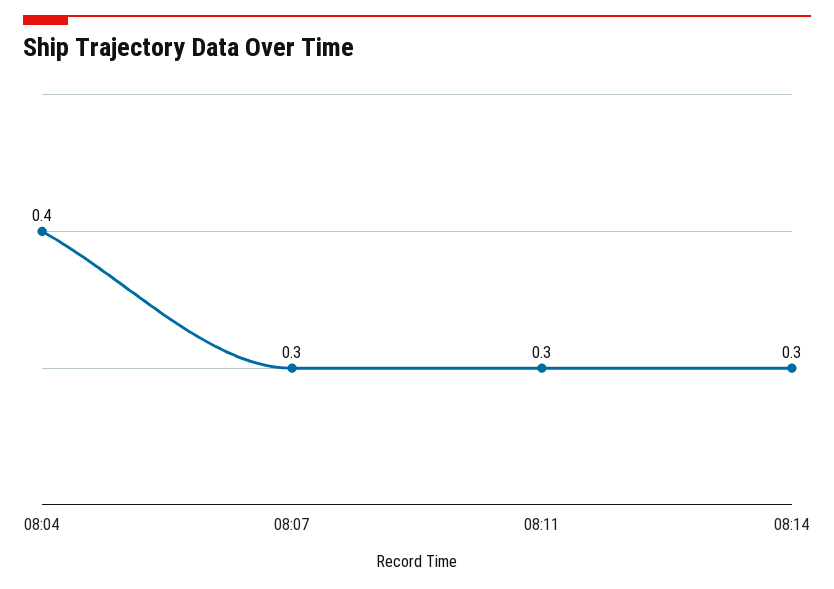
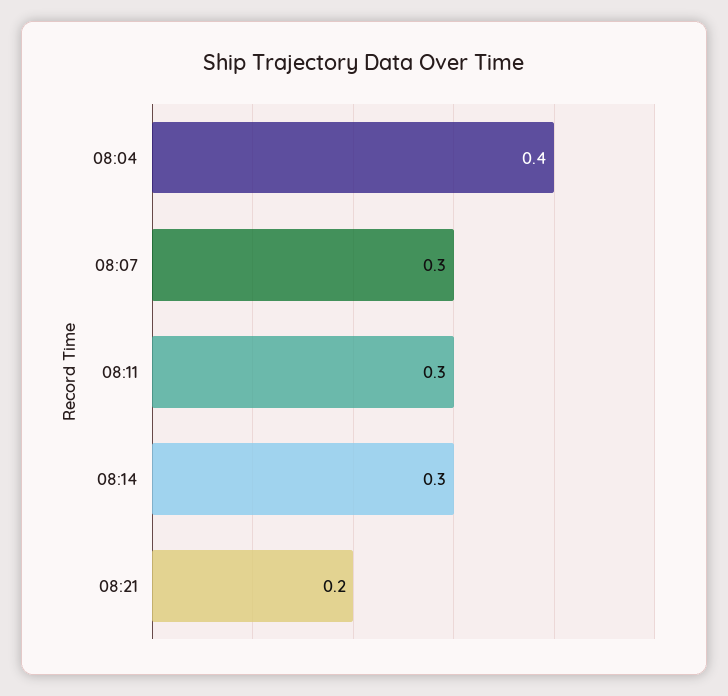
08:21: none -> 0.2

